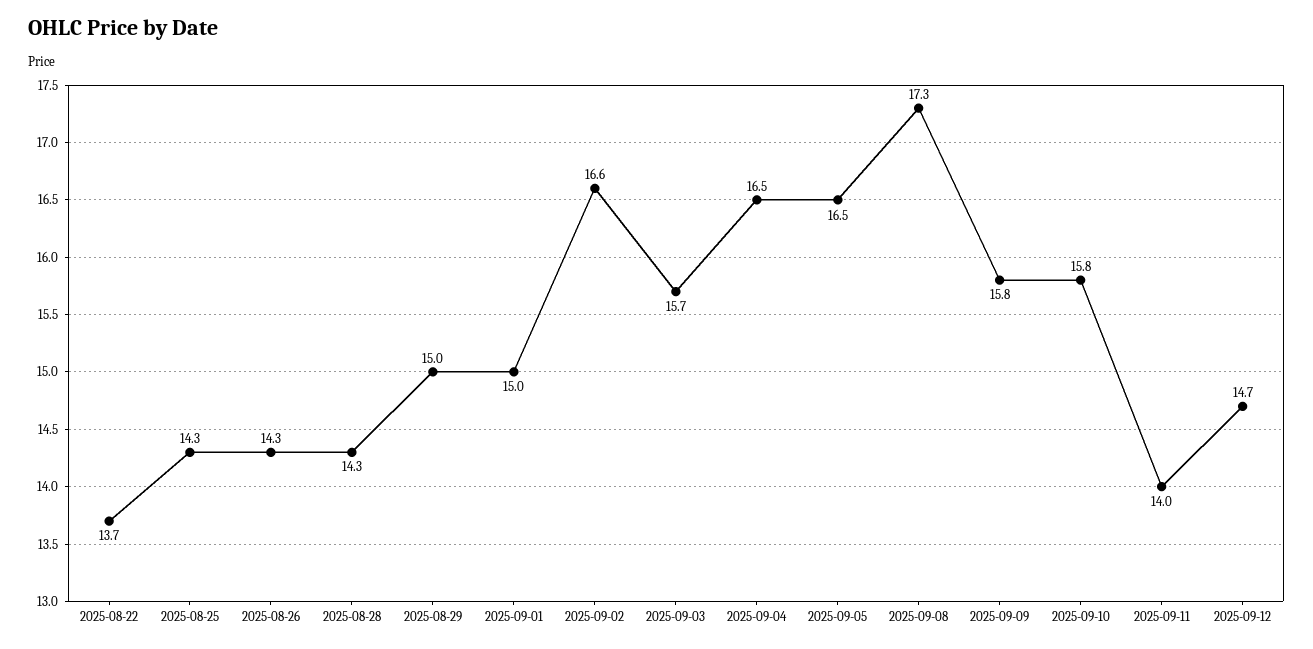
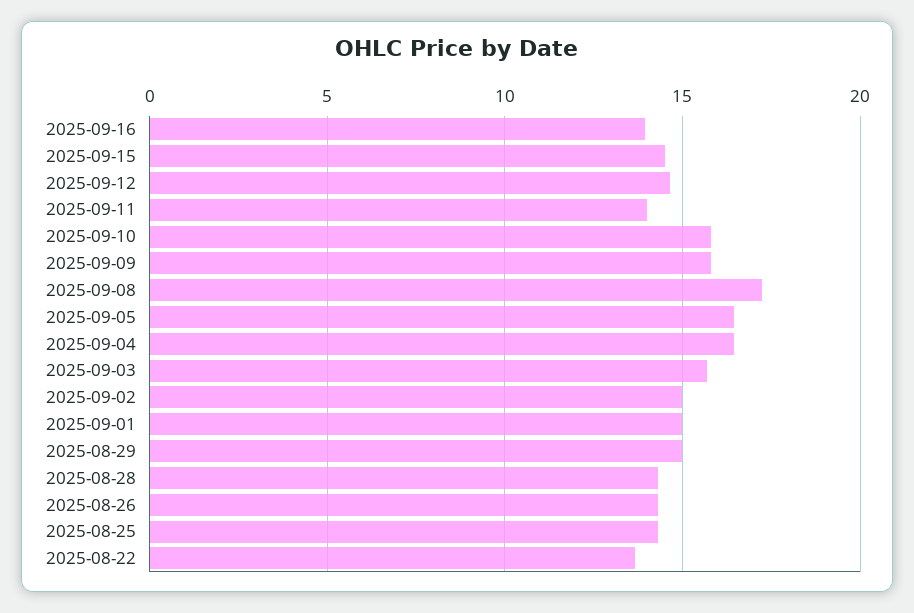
2025-09-02: 16.6 -> 15
2025-09-16: none -> 14
2025-09-15: none -> 14.5

